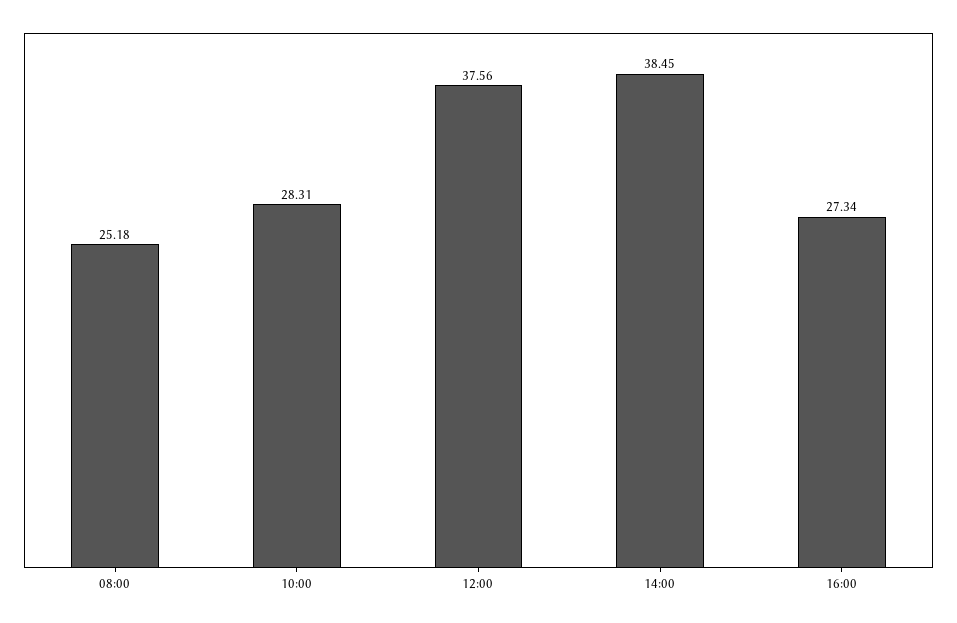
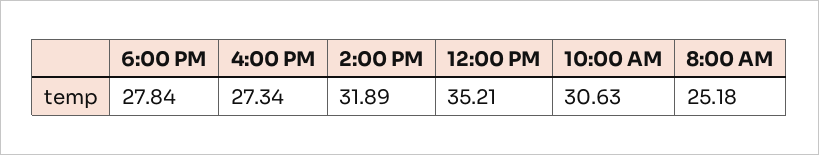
10:00: 28.31 -> 30.63
12:00: 37.56 -> 35.21
14:00: 38.45 -> 31.89
6:00 PM: none -> 27.84

